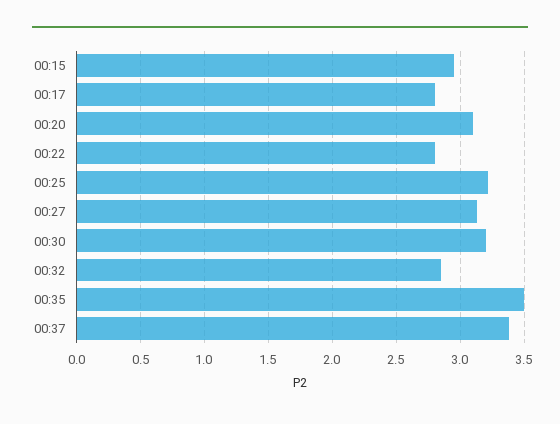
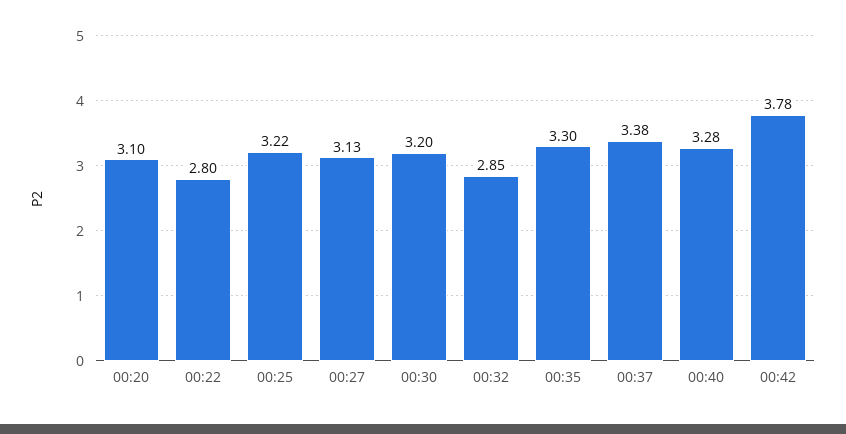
00:15: 2.95 -> none
00:17: 2.8 -> none
00:35: 3.5 -> 3.3
00:40: none -> 3.28
00:42: none -> 3.78

